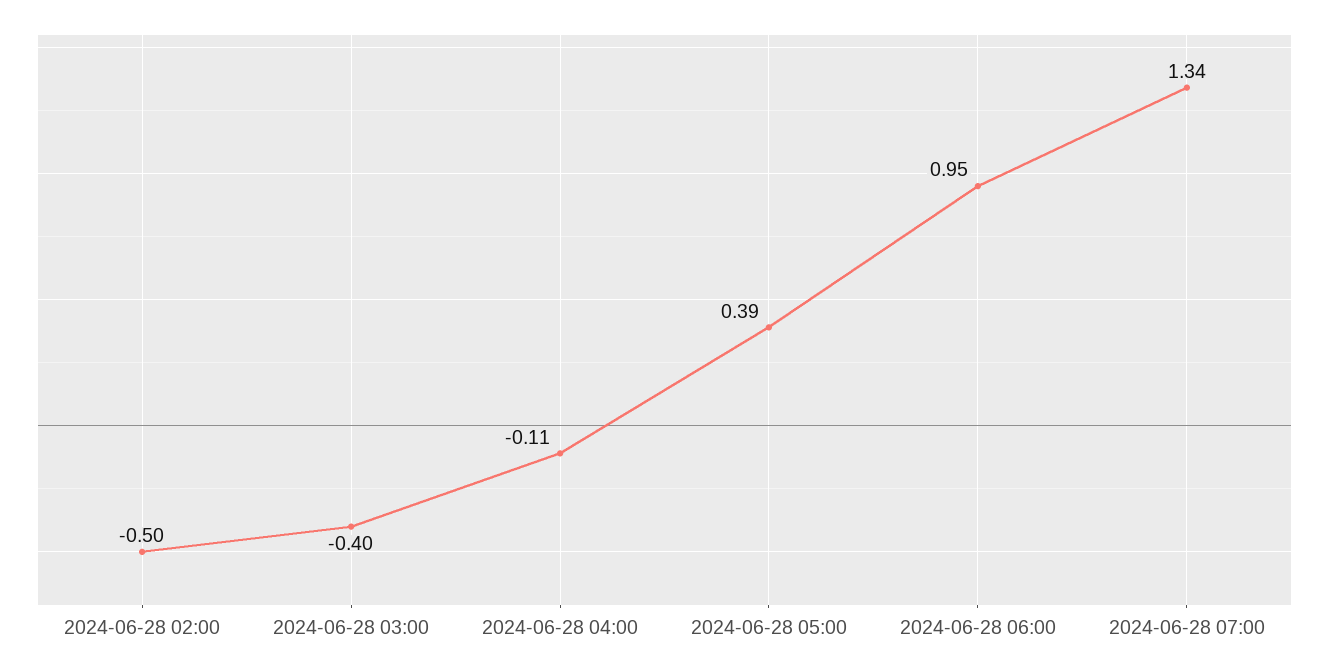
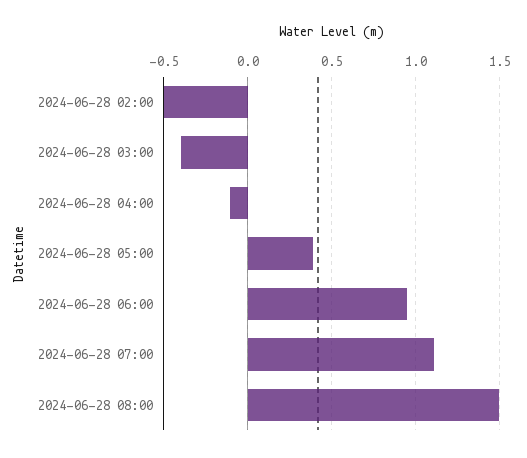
2024-06-28 07:00: 1.34 -> 1.1
2024-06-28 08:00: none -> 1.5

